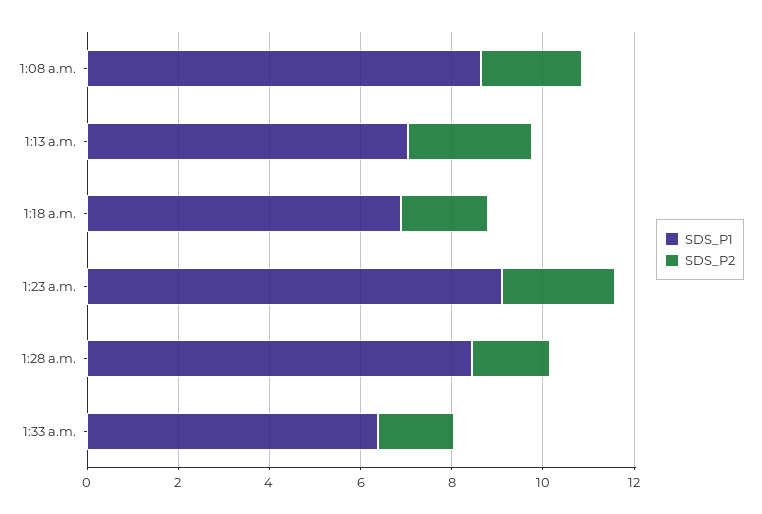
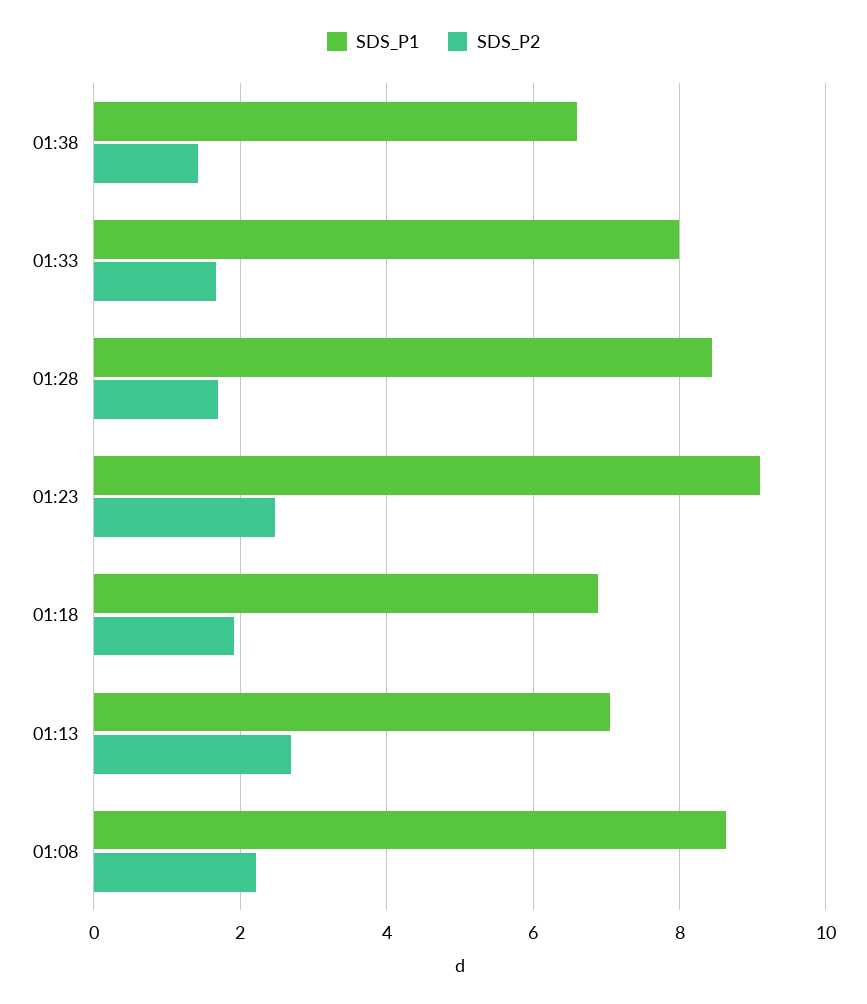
SDS_P1, 1:33 a.m.: 6.5 -> 8
SDS_P1, 01:38: none -> 6.6
SDS_P2, 01:38: none -> 1.4

